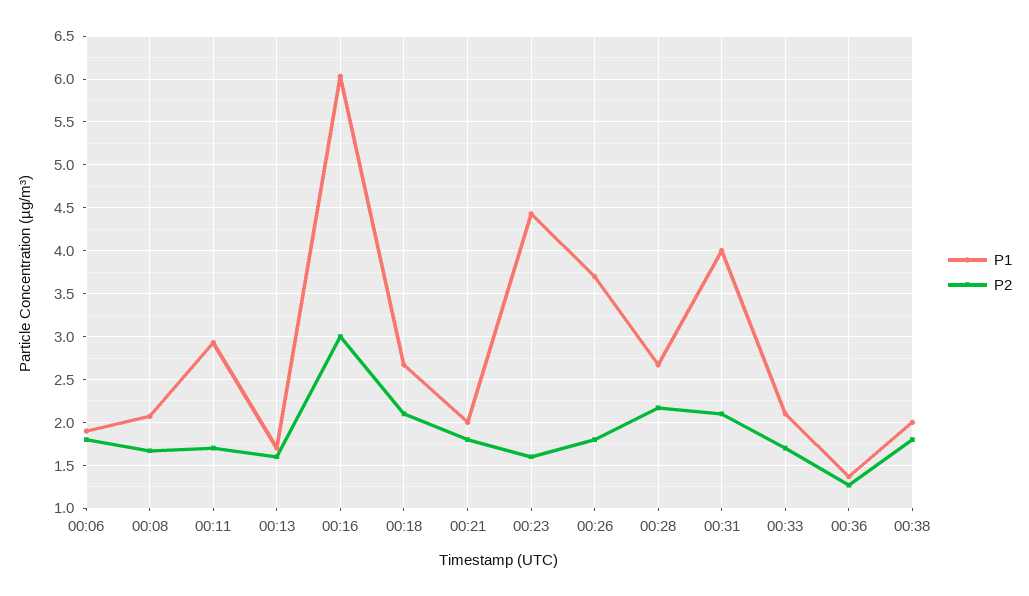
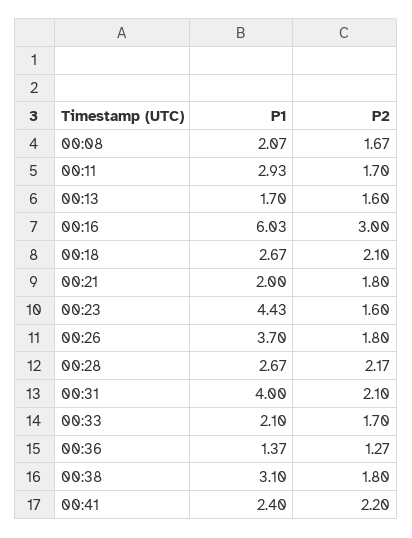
P1, 00:06: 1.9 -> none
P2, 00:06: 1.8 -> none
P1, 00:38: 2 -> 3.1
P1, 00:41: none -> 2.4
P2, 00:41: none -> 2.2

